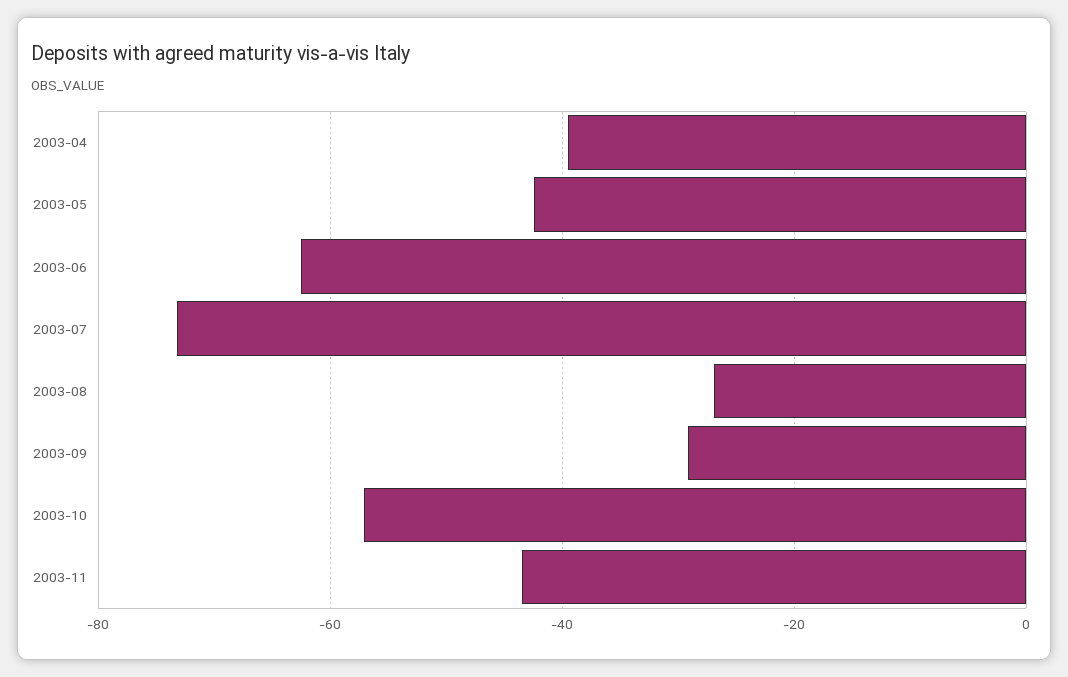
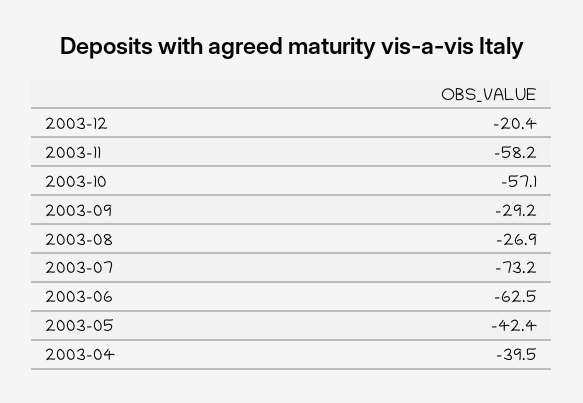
2003-11: -44 -> -58.2
2003-12: none -> -20.4

